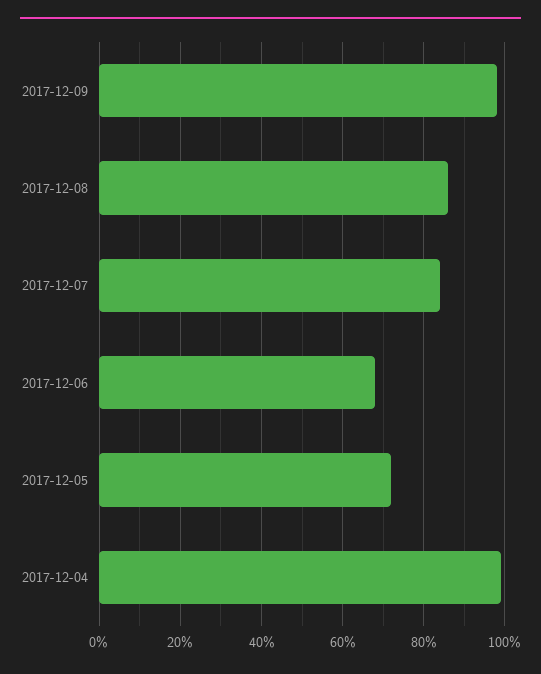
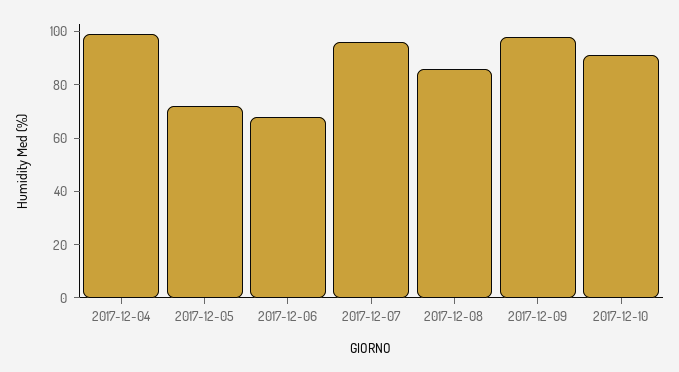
2017-12-07: 85 -> 95
2017-12-10: none -> 90

